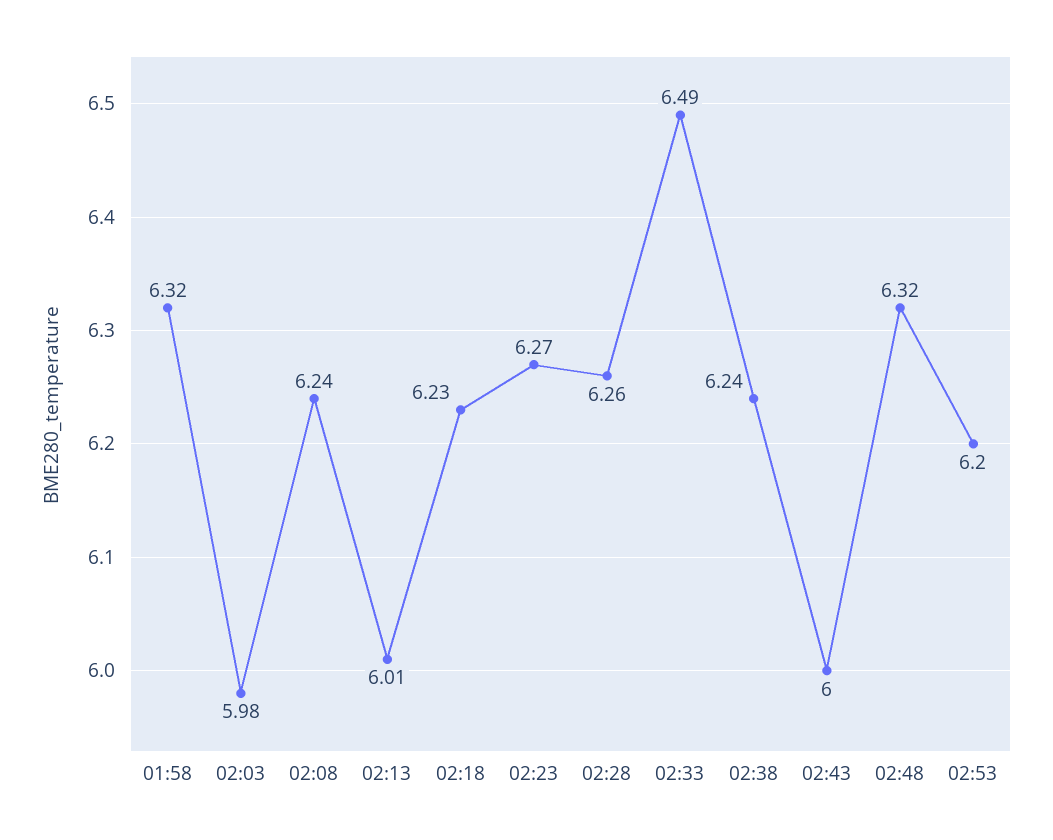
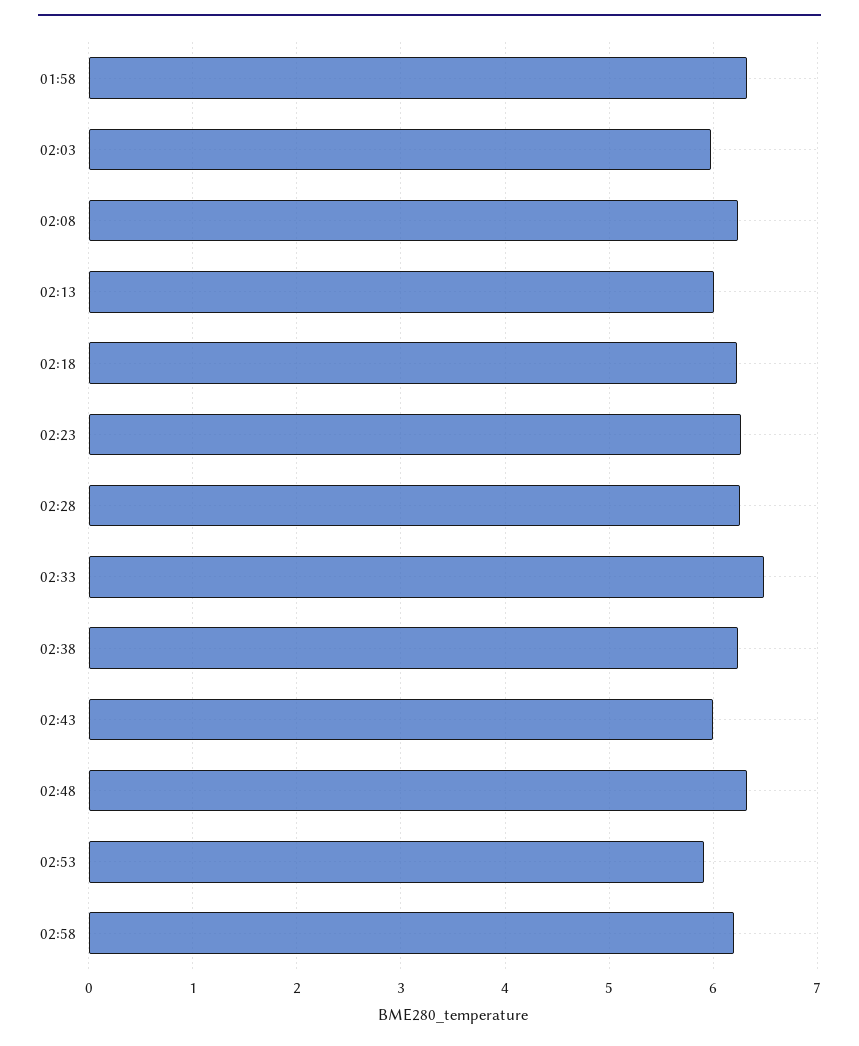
02:53: 6.2 -> 5.9
02:58: none -> 6.2

